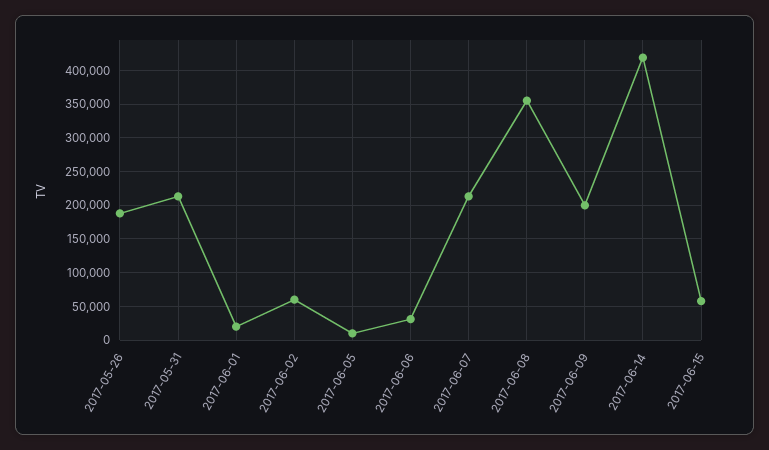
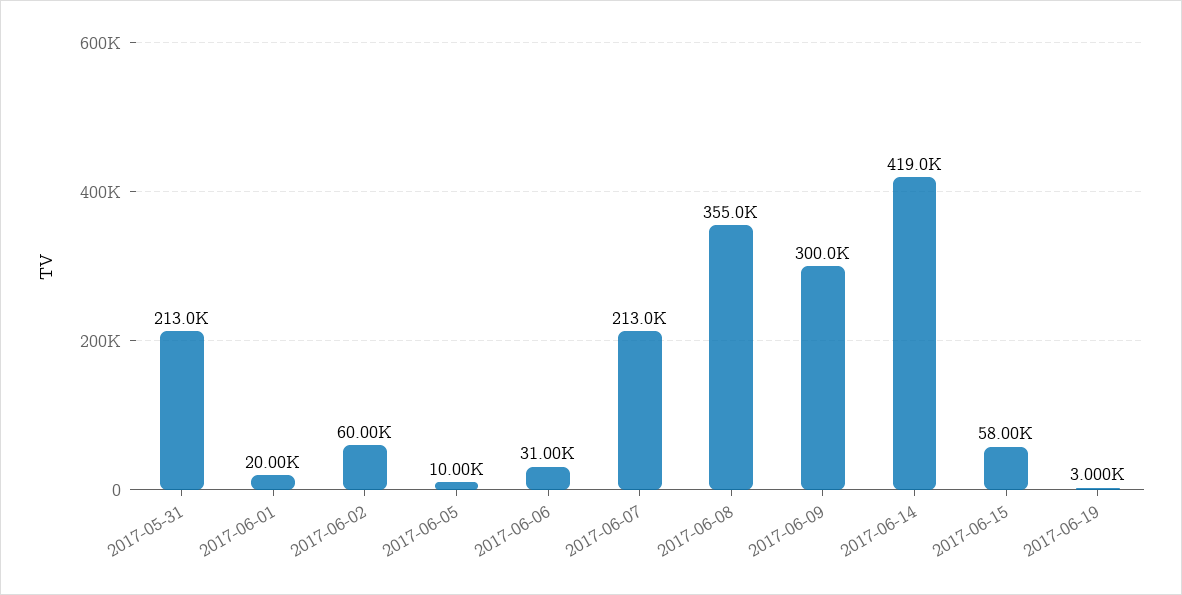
2017-05-26: 190000 -> none
2017-06-09: 200000 -> 300000
2017-06-19: none -> 3000

